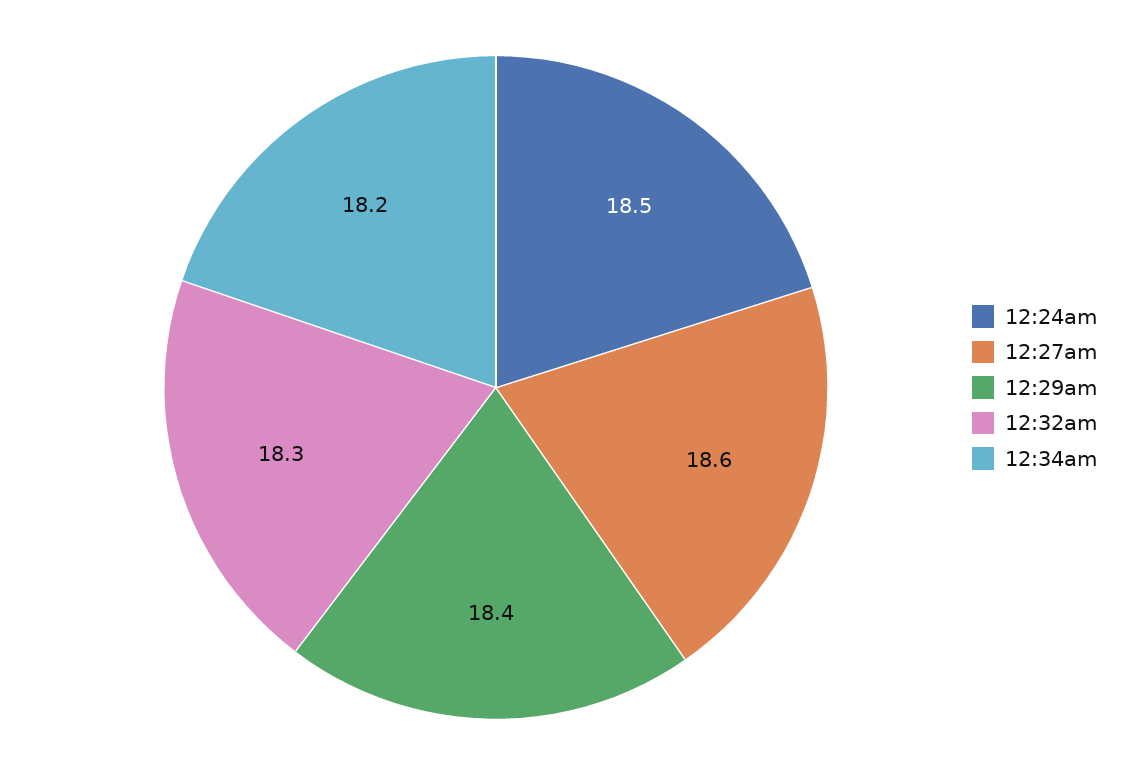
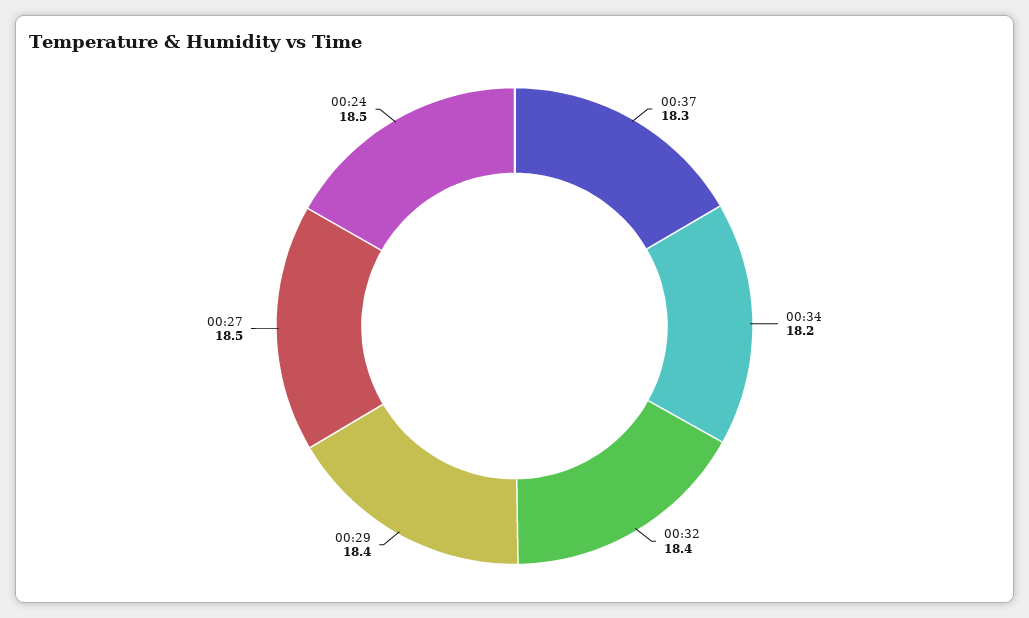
12:27am: 18.6 -> 18.5
12:32am: 18.3 -> 18.4
00:37: none -> 18.3

